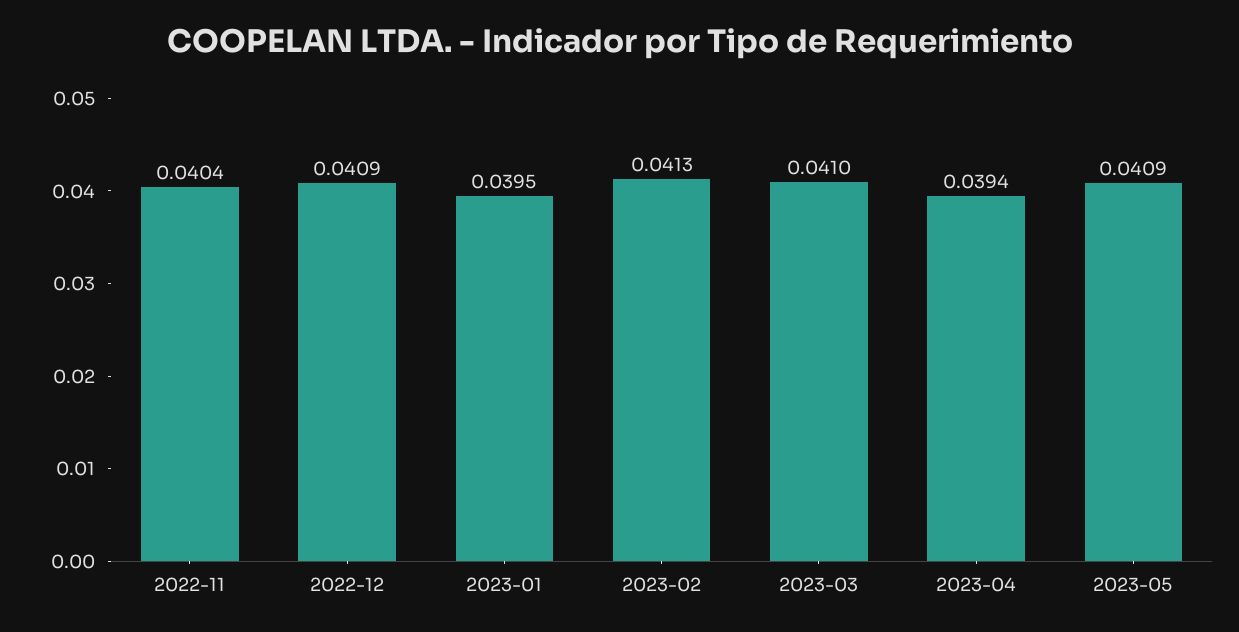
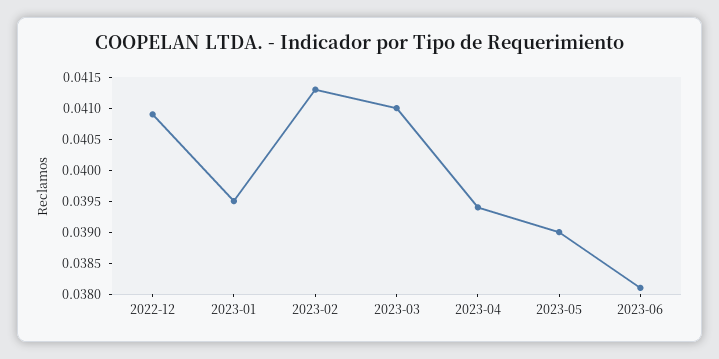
2022-11: 0.0404 -> none
2023-05: 0.0409 -> 0.039
2023-06: none -> 0.038

